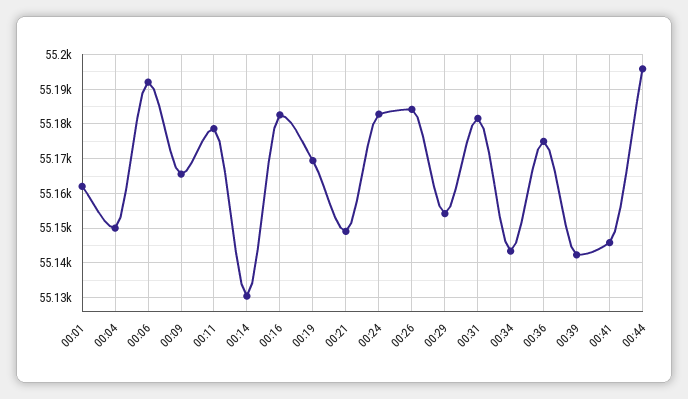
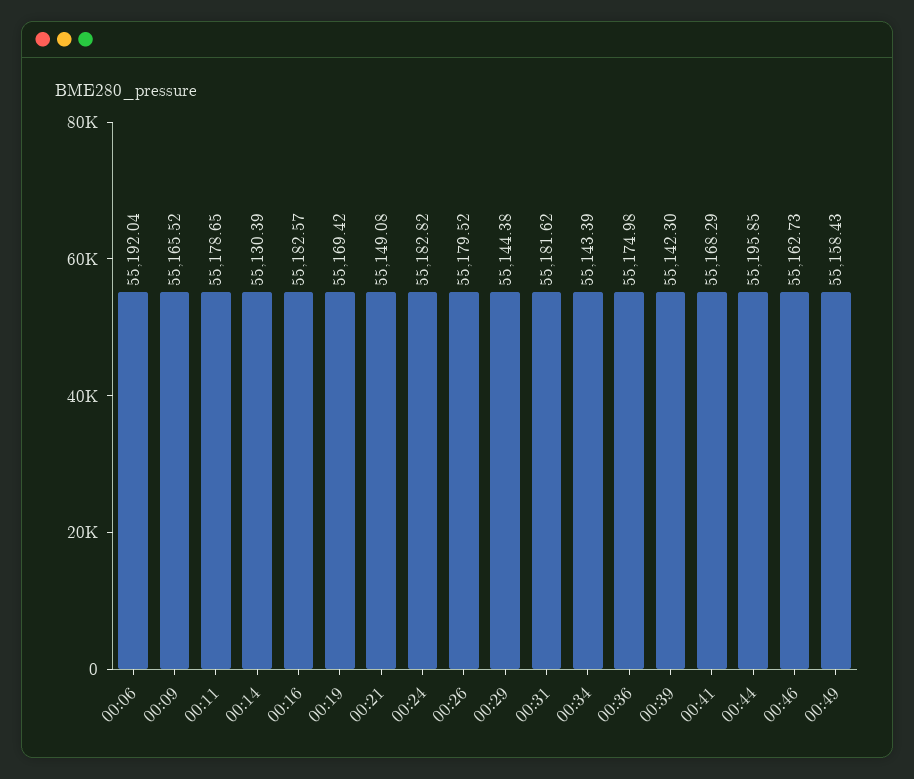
00:01: 55162 -> none
00:04: 55150 -> none
00:26: 55184 -> 55179.52
00:29: 55154 -> 55144.38
00:41: 55146 -> 55168.29
00:46: none -> 55162.73
00:49: none -> 55158.43

